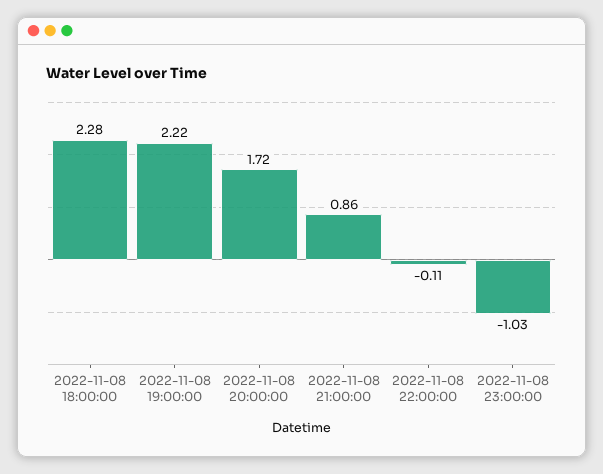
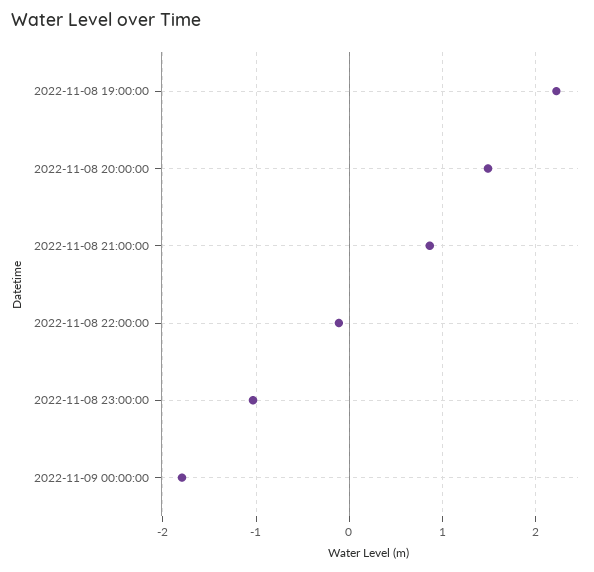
2022-11-08 18:00:00: 2.28 -> none
2022-11-08 20:00:00: 1.72 -> 1.5
2022-11-09 00:00:00: none -> -1.8

